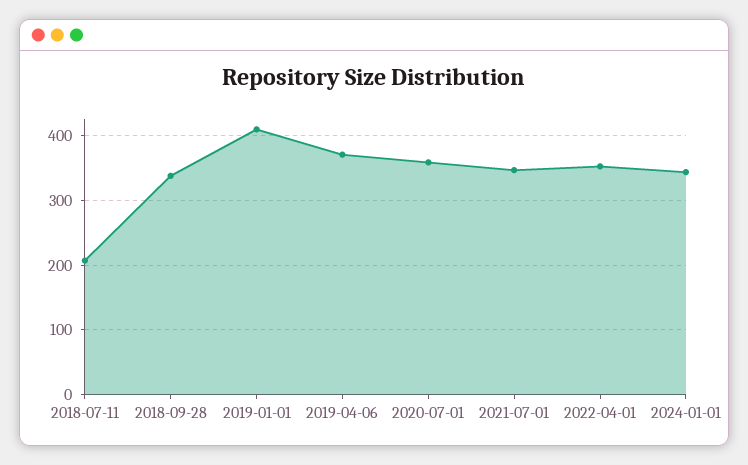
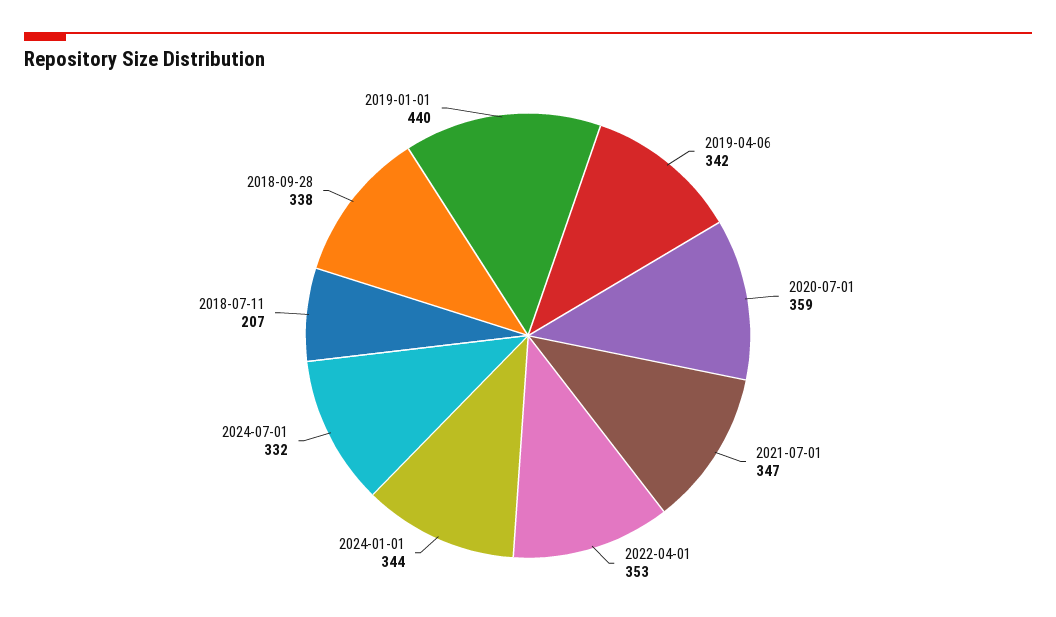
2019-01-01: 410 -> 440
2019-04-06: 370 -> 342
2024-07-01: none -> 332

